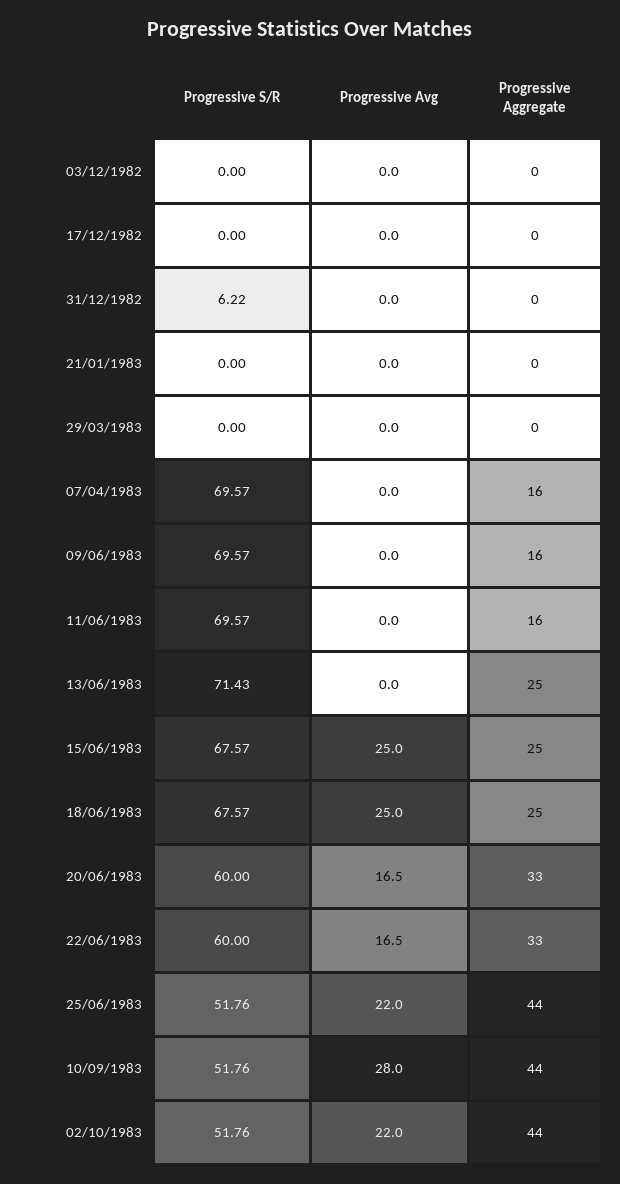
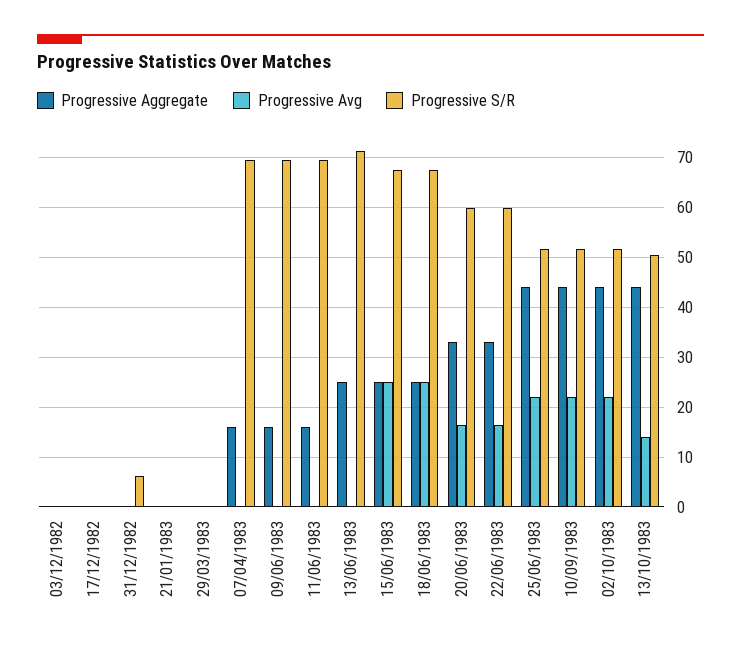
Progressive Avg, 10/09/1983: 28 -> 22
Progressive Aggregate, 13/10/1983: none -> 44
Progressive Avg, 13/10/1983: none -> 14
Progressive S/R, 13/10/1983: none -> 50

